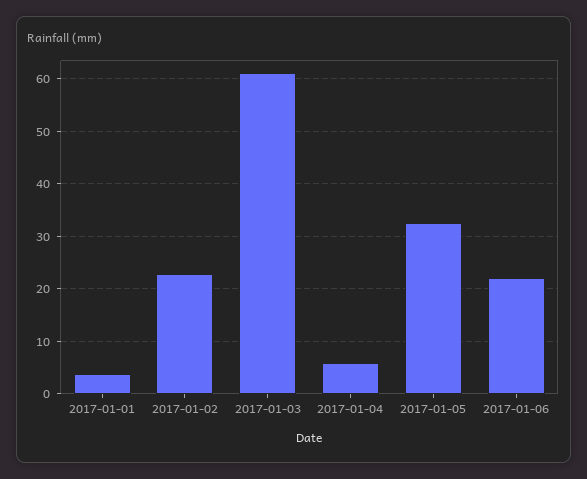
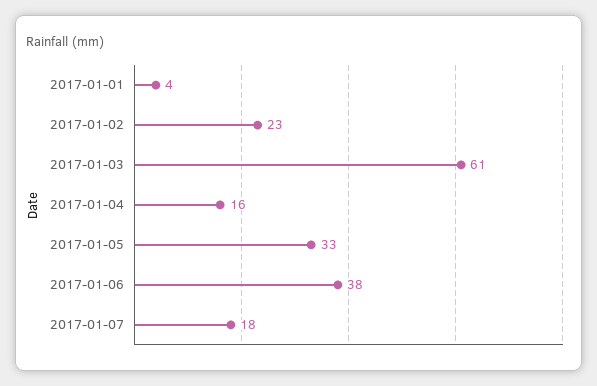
2017-01-04: 6 -> 16
2017-01-06: 22 -> 38
2017-01-07: none -> 18

